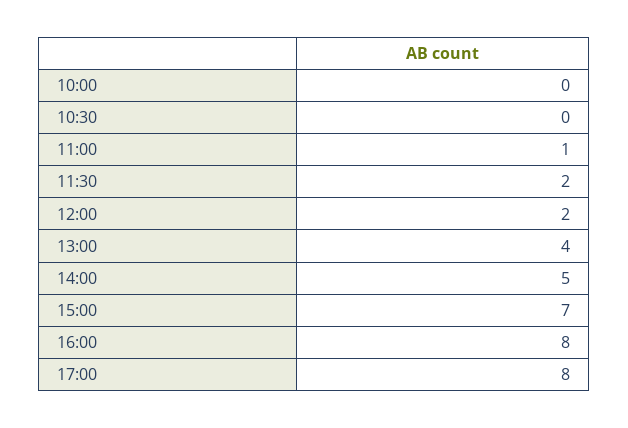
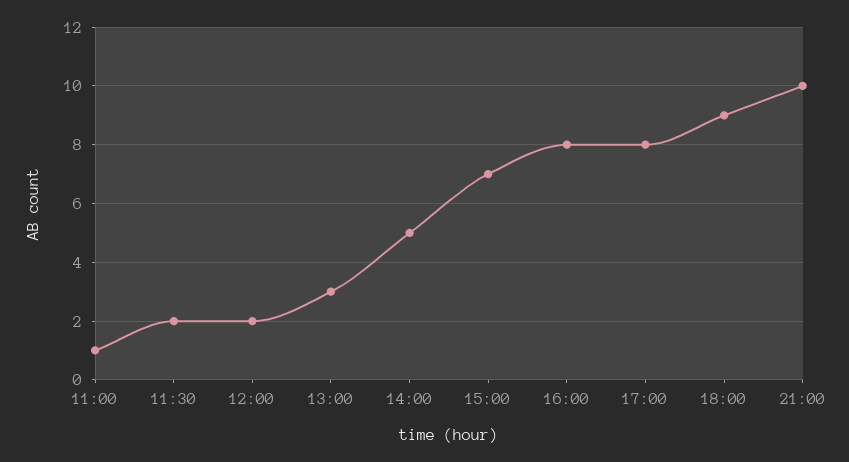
10:00: 0 -> none
10:30: 0 -> none
13:00: 4 -> 3
18:00: none -> 9
21:00: none -> 10

